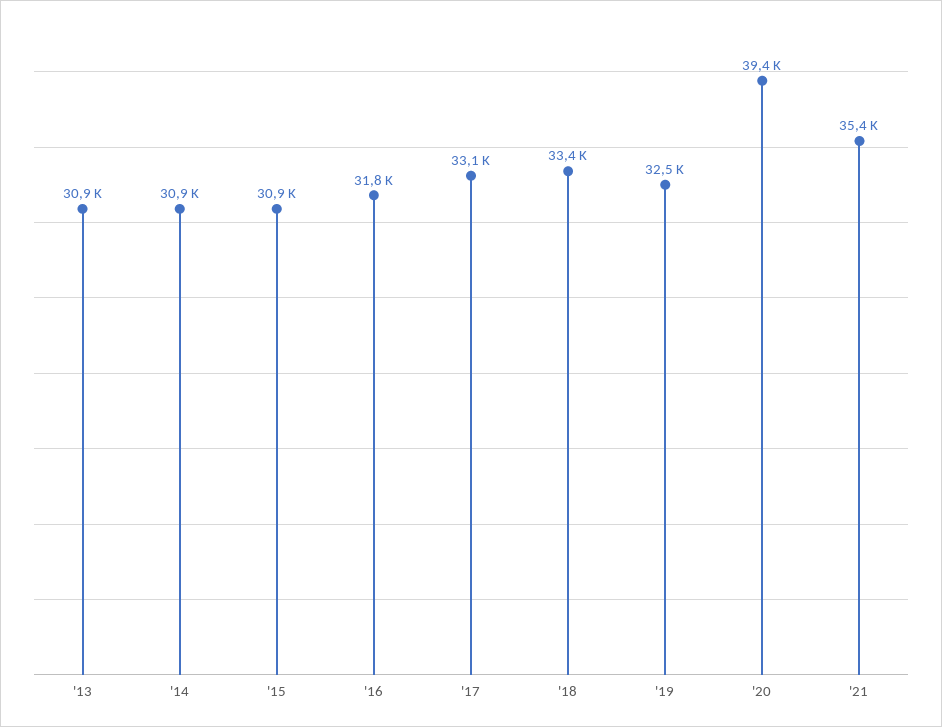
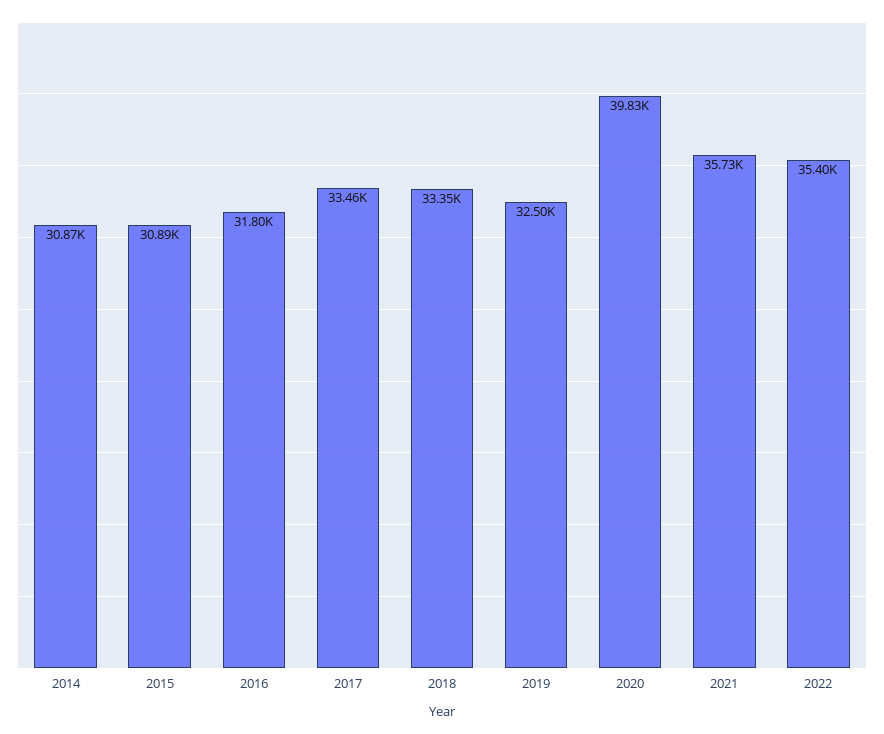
'13: 30900 -> none
'17: 33100 -> 33460
'20: 39400 -> 39830
'21: 35400 -> 35730
2022: none -> 35400

